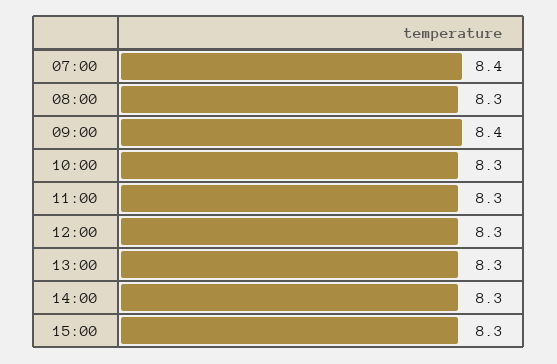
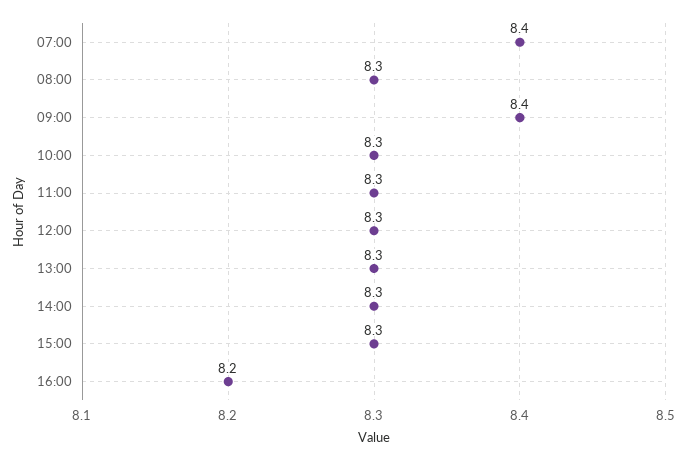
16:00: none -> 8.2

